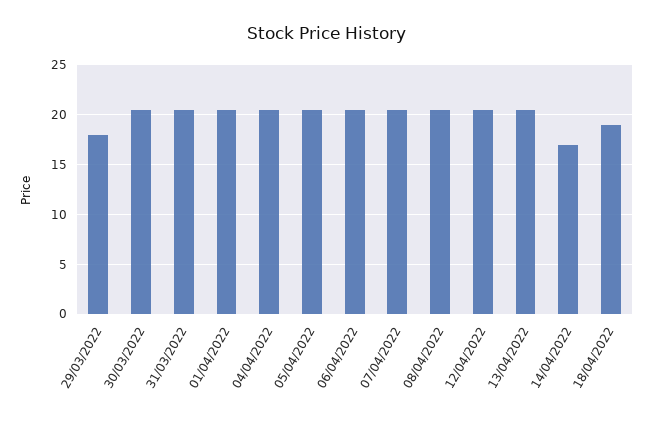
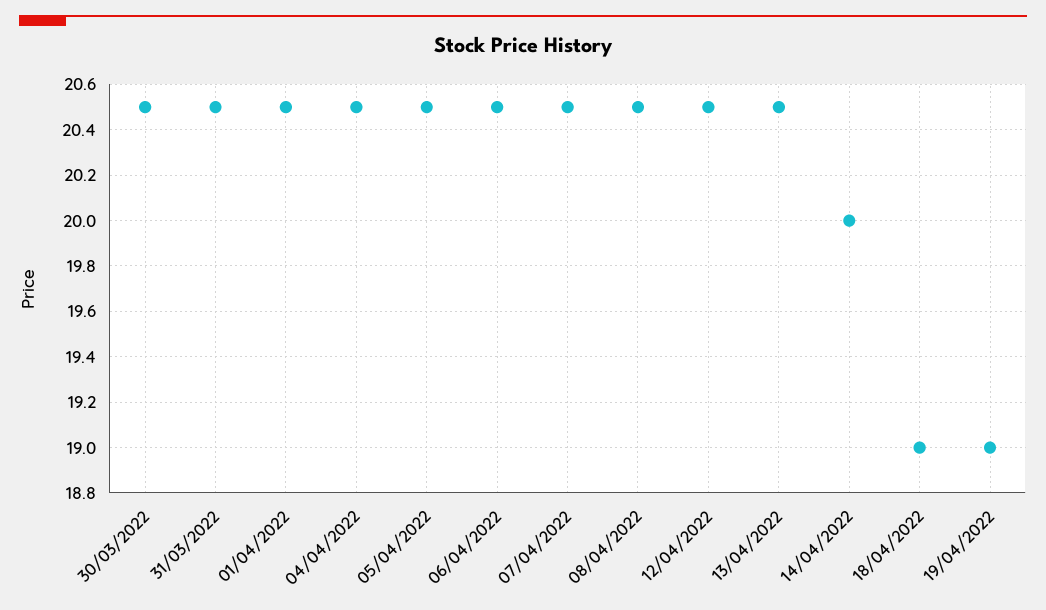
29/03/2022: 18 -> none
14/04/2022: 17 -> 20
19/04/2022: none -> 19

